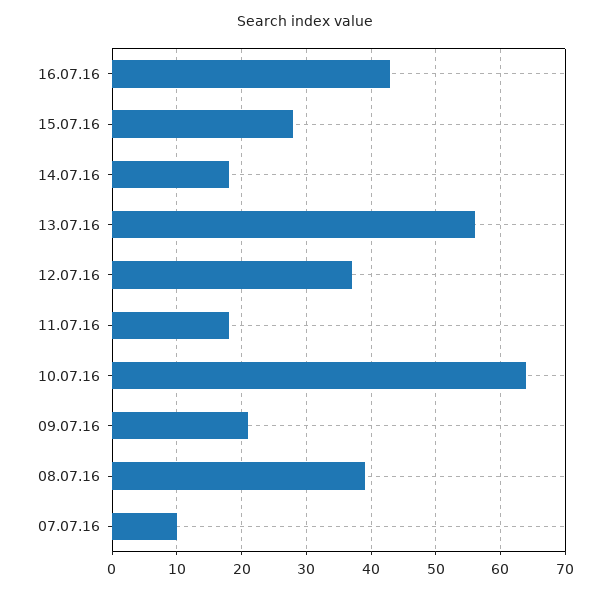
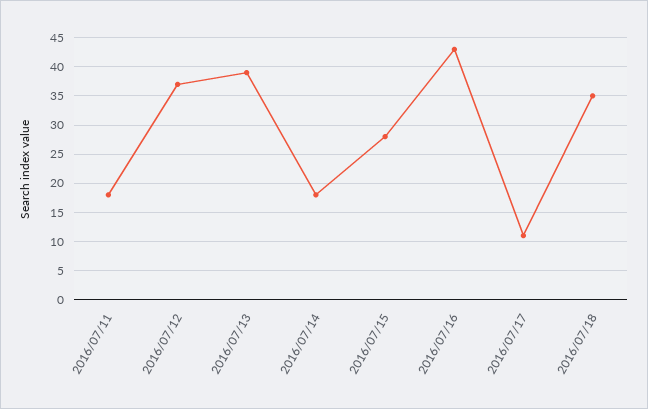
13.07.16: 56 -> 40
10.07.16: 64 -> none
09.07.16: 21 -> none
08.07.16: 39 -> none
07.07.16: 10 -> none
2016/07/17: none -> 10
2016/07/18: none -> 35

